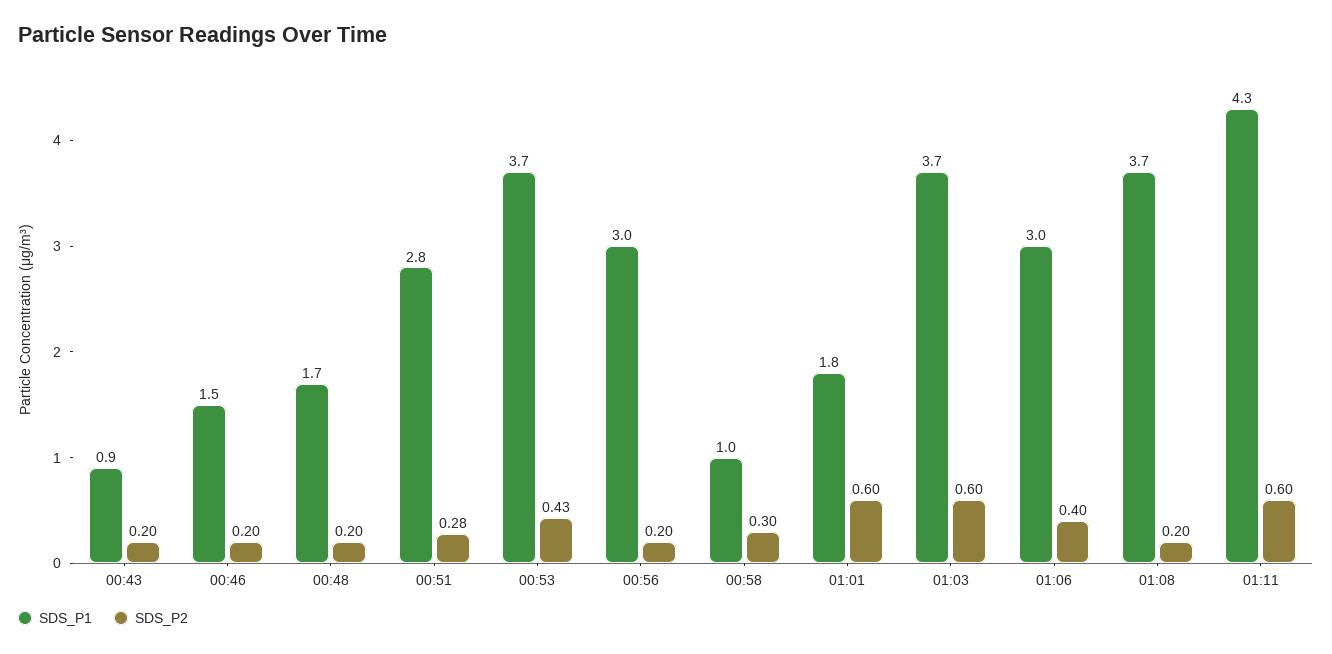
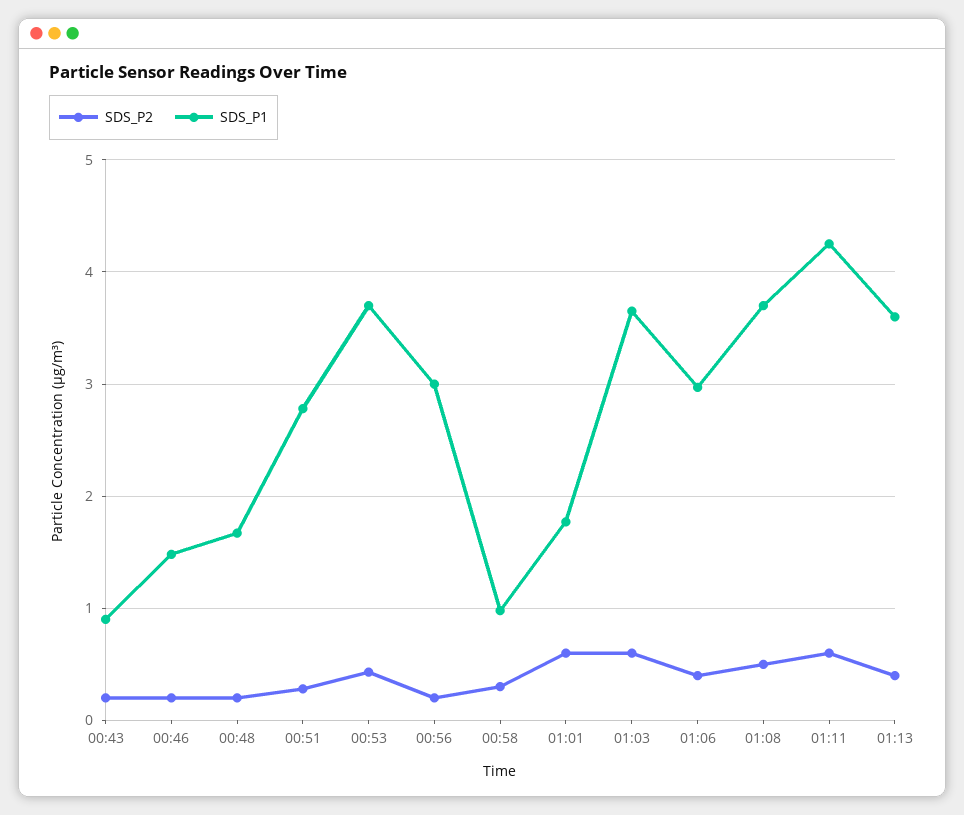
SDS_P2, 01:08: 0.2 -> 0.5
SDS_P2, 01:13: none -> 0.4
SDS_P1, 01:13: none -> 3.6

